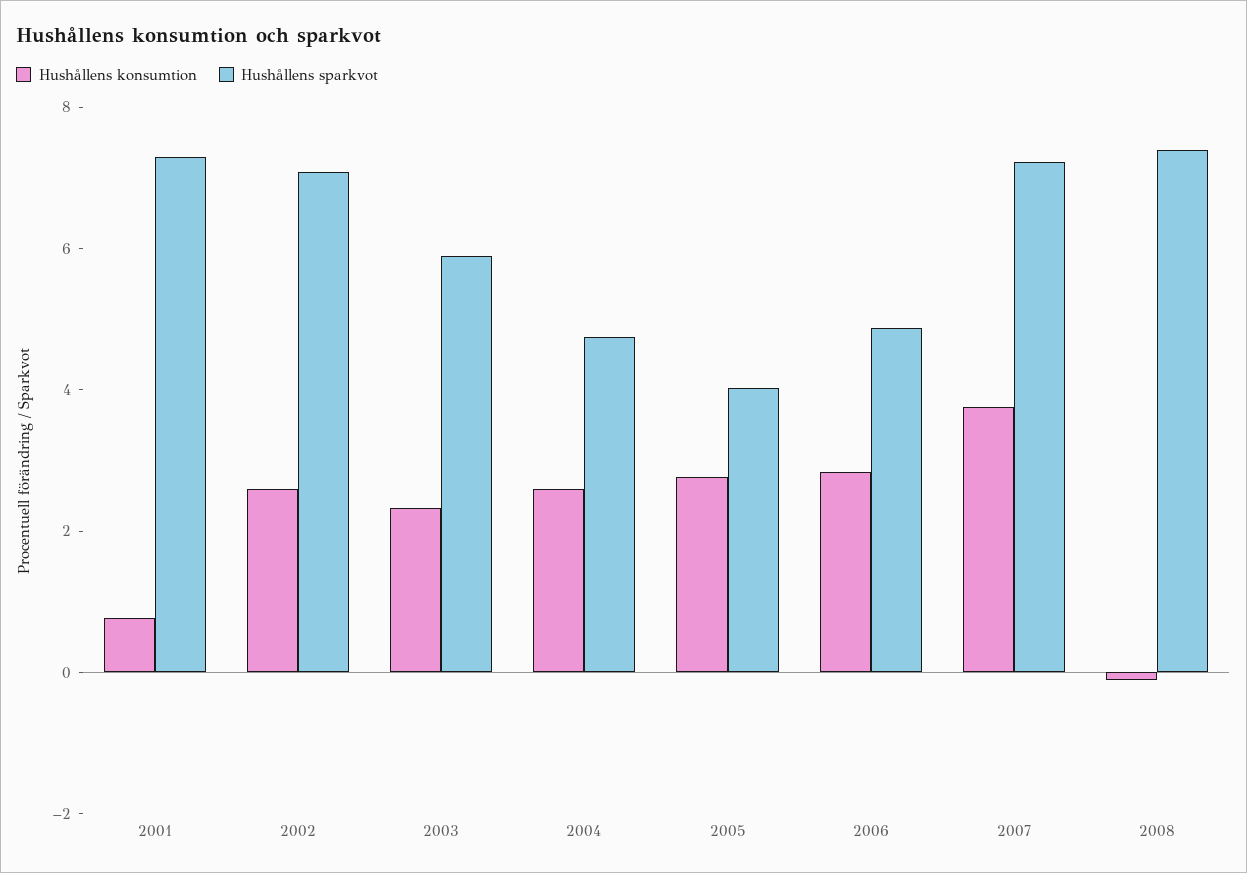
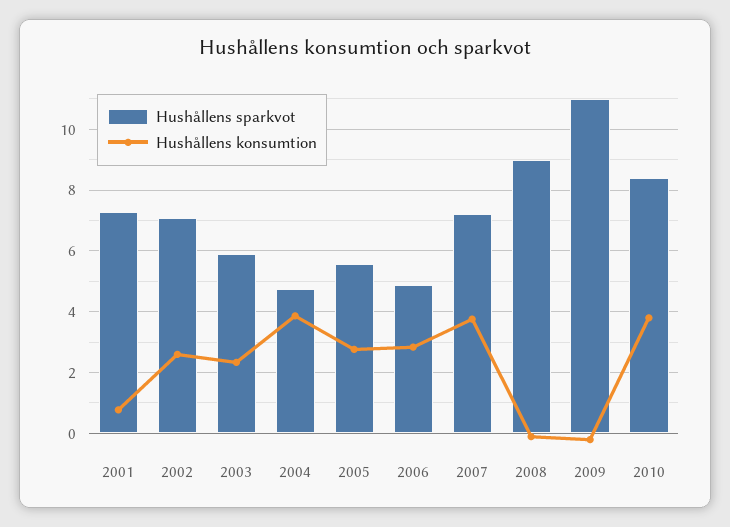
Hushållens konsumtion, 2004: 2.5 -> 3.8
Hushållens sparkvot, 2005: 4 -> 5.6
Hushållens sparkvot, 2008: 7.5 -> 9
Hushållens sparkvot, 2009: none -> 11
Hushållens konsumtion, 2009: none -> -0.2
Hushållens sparkvot, 2010: none -> 8.4
Hushållens konsumtion, 2010: none -> 3.8

